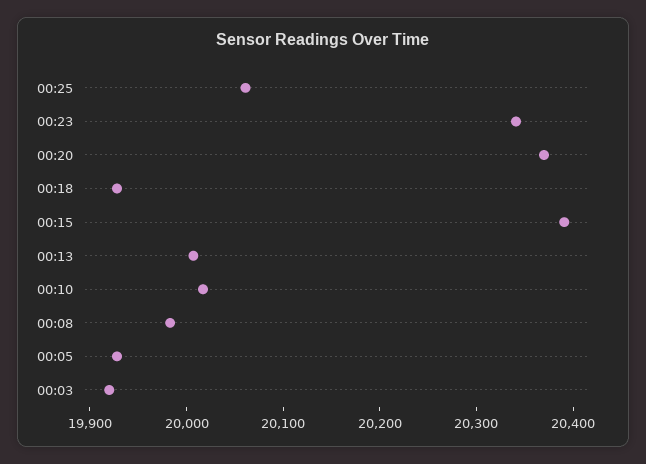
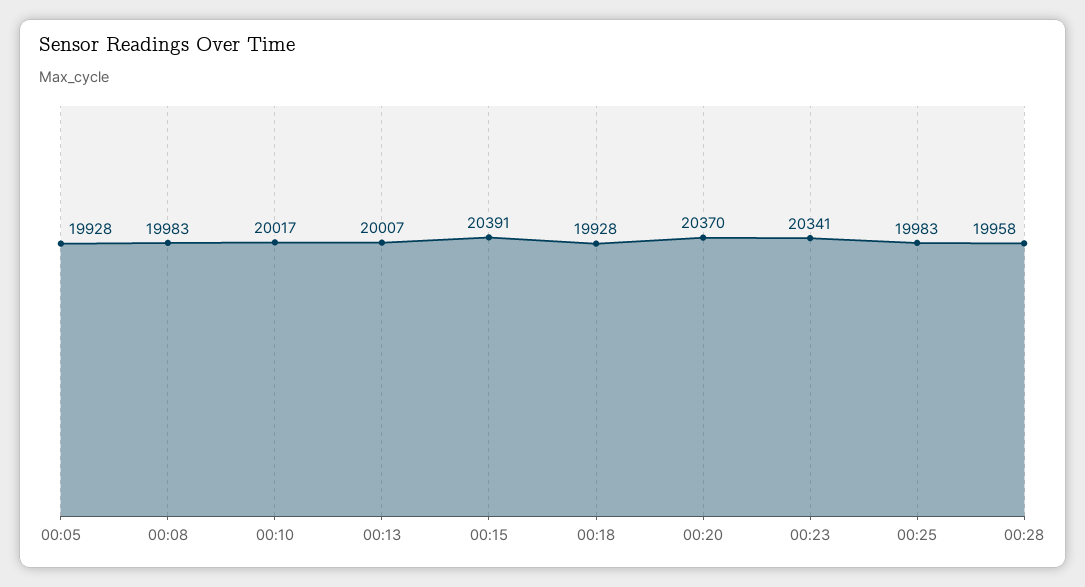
00:25: 20060 -> 19983
00:03: 19920 -> none
00:28: none -> 19958

